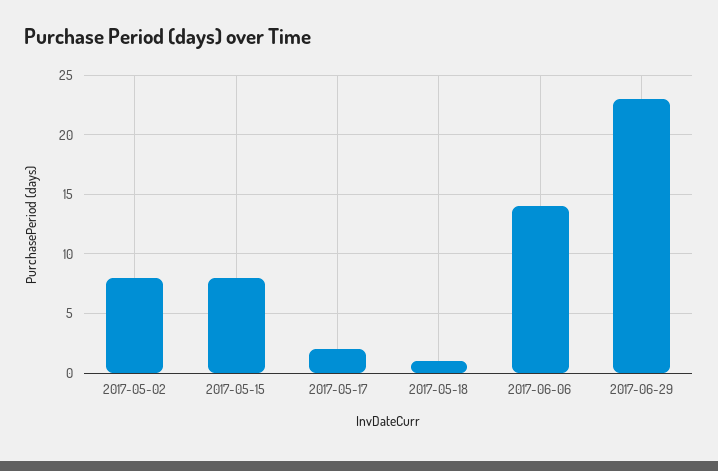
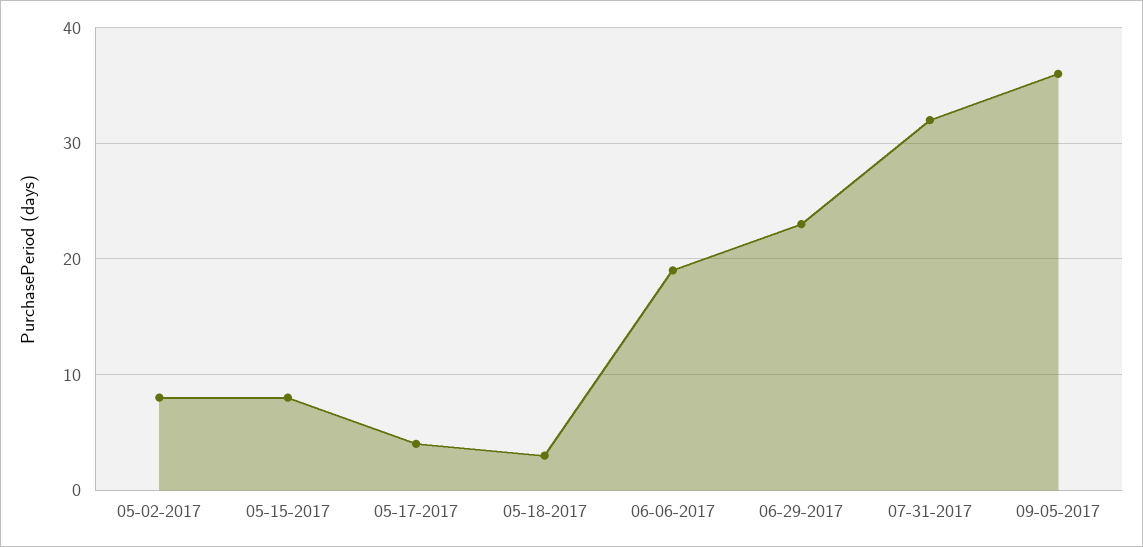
2017-05-17: 2 -> 4
2017-05-18: 1 -> 3
2017-06-06: 14 -> 19
07-31-2017: none -> 32
09-05-2017: none -> 36

